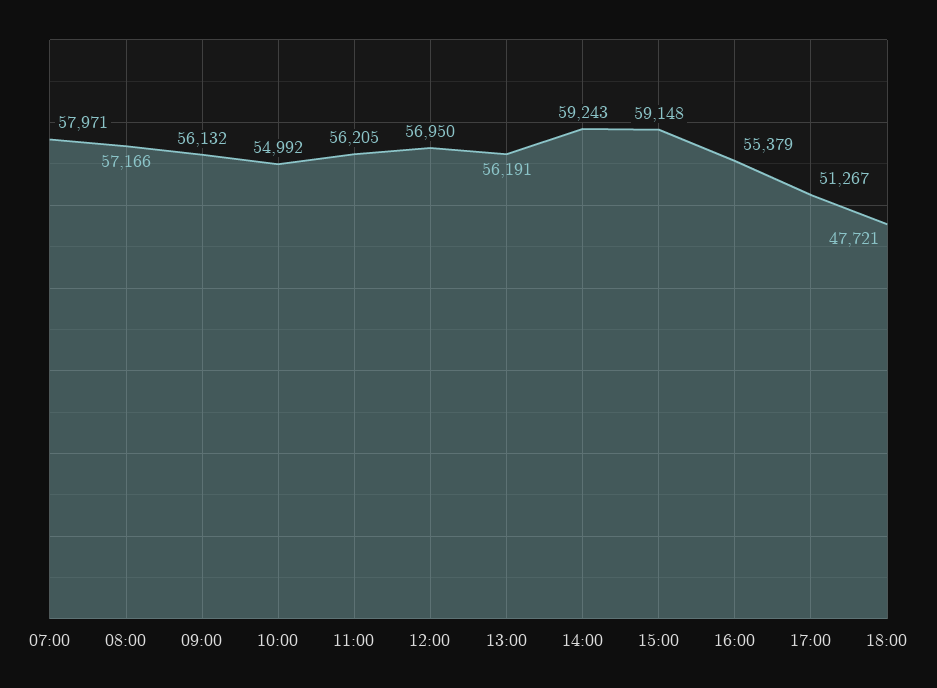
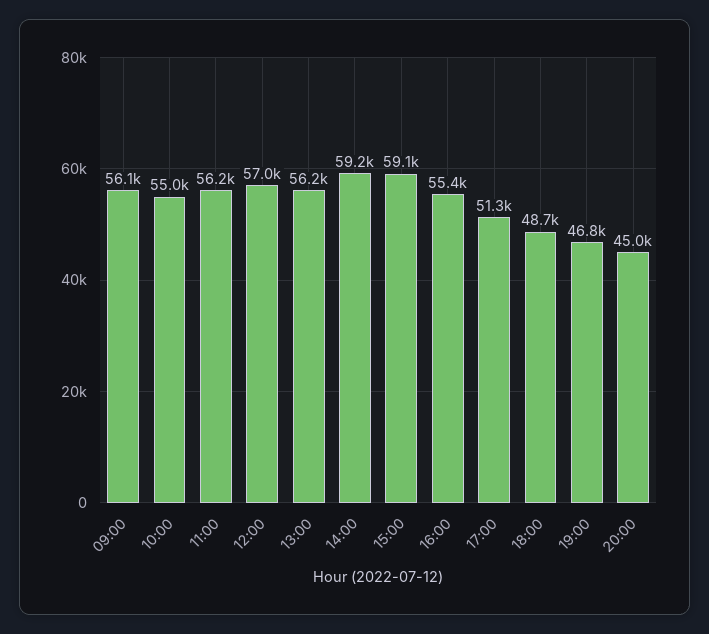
07:00: 57971 -> none
08:00: 57166 -> none
18:00: 47721 -> 48700
19:00: none -> 46800
20:00: none -> 45000

